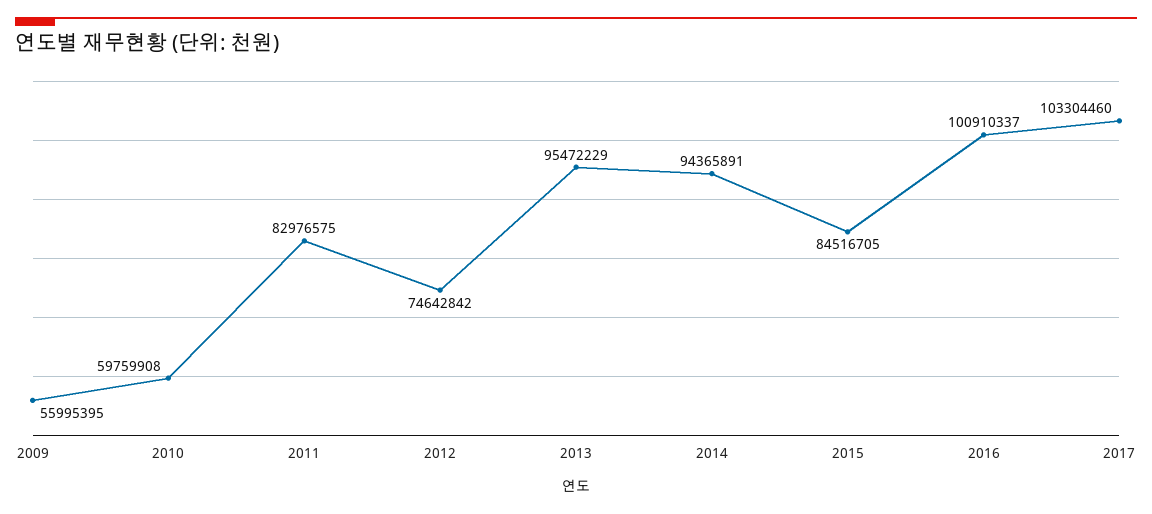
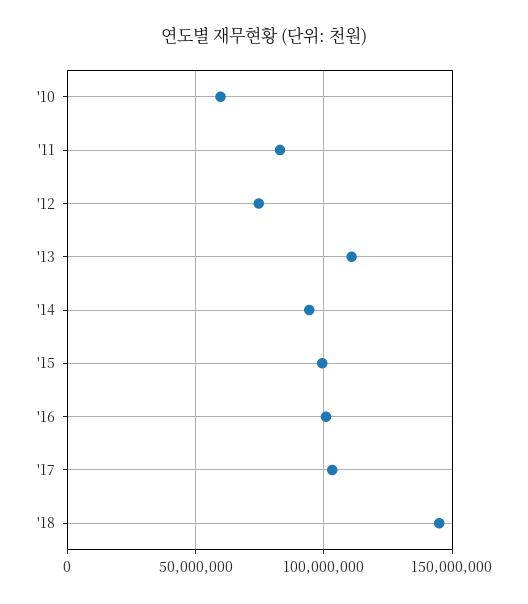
2009: 55995395 -> none
2013: 95472229 -> 110000000
2015: 84516705 -> 100000000
'18: none -> 145000000

